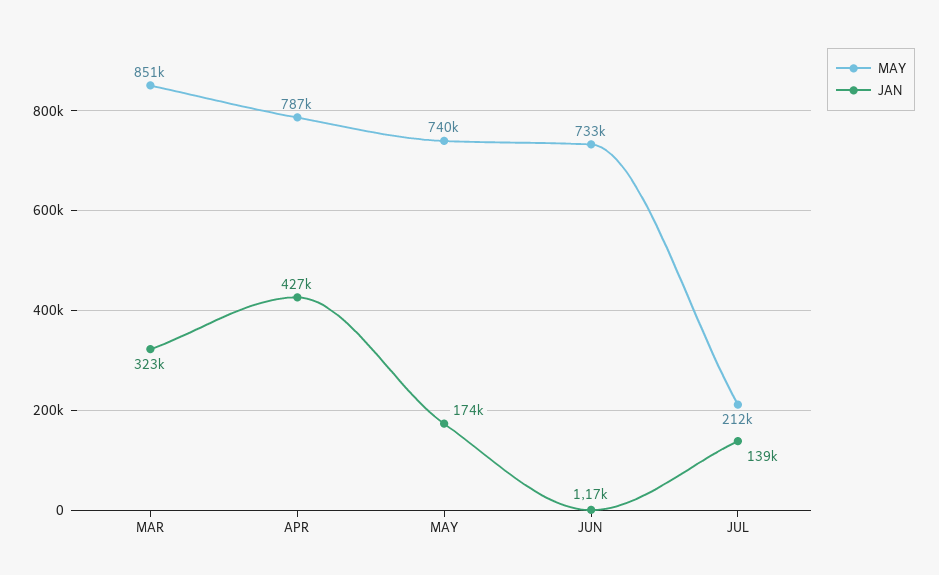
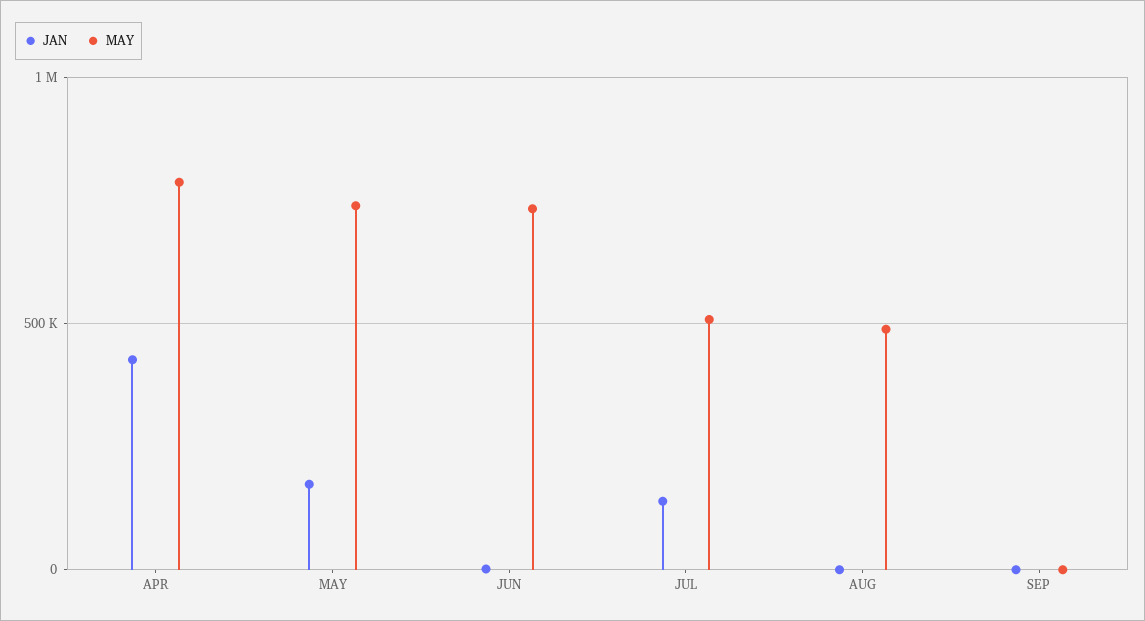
MAY, MAR: 851000 -> none
JAN, MAR: 323000 -> none
MAY, JUL: 212000 -> 500000
JAN, AUG: none -> 0
MAY, AUG: none -> 500000
JAN, SEP: none -> 0
MAY, SEP: none -> 0

